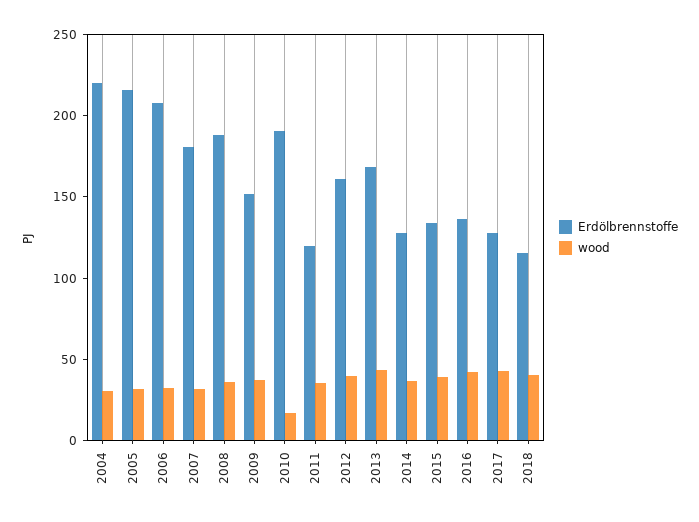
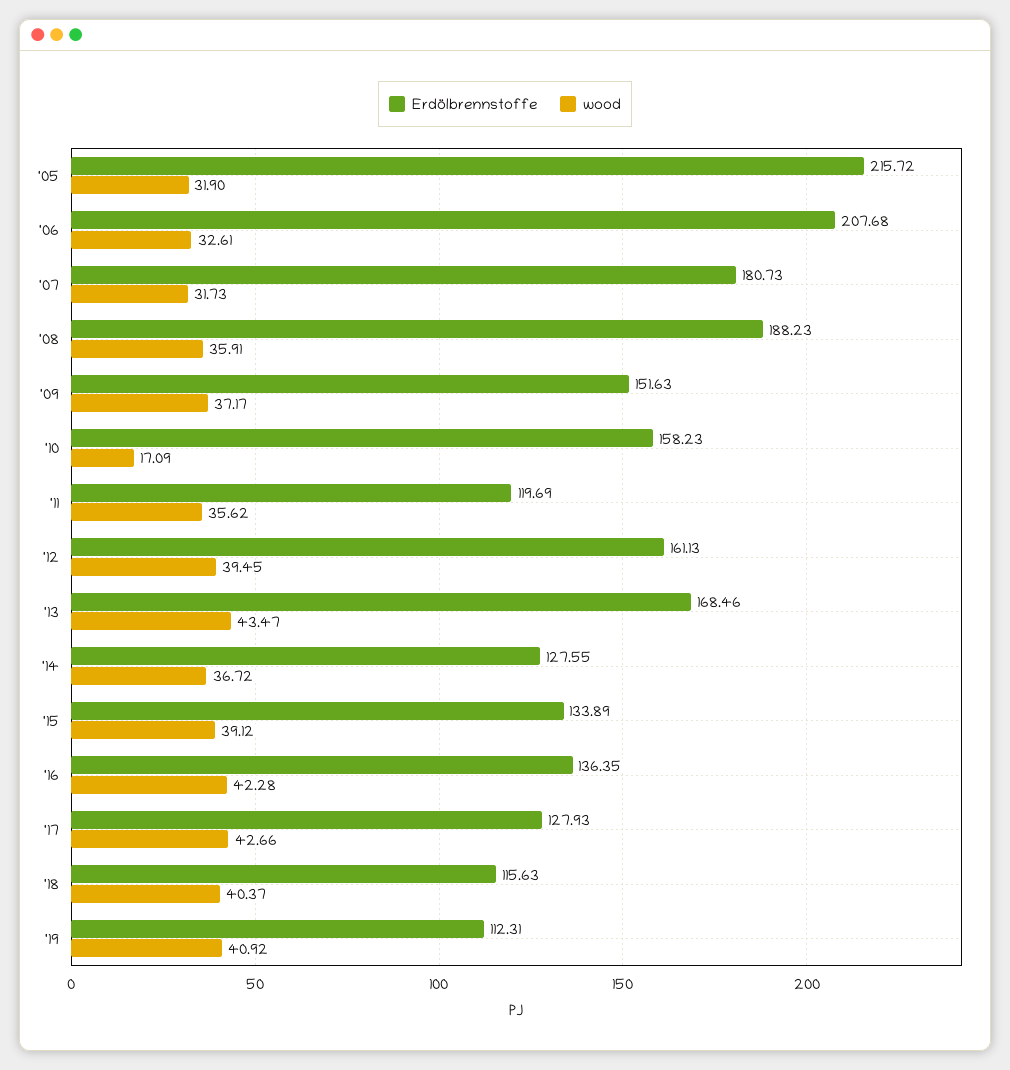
Erdölbrennstoffe, 2004: 220 -> none
wood, 2004: 30 -> none
Erdölbrennstoffe, 2010: 190 -> 158.23
Erdölbrennstoffe, '19: none -> 112.31
wood, '19: none -> 40.92

